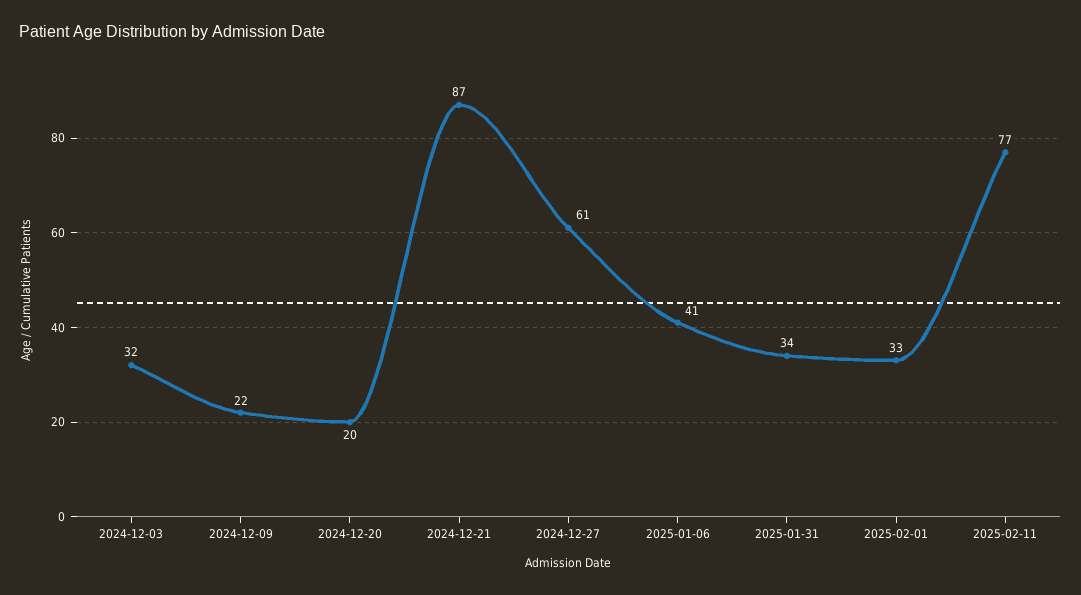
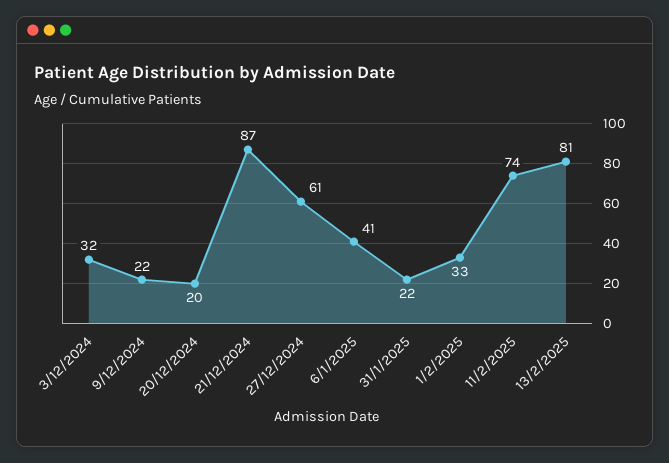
2025-01-31: 34 -> 22
2025-02-11: 77 -> 74
13/2/2025: none -> 81

